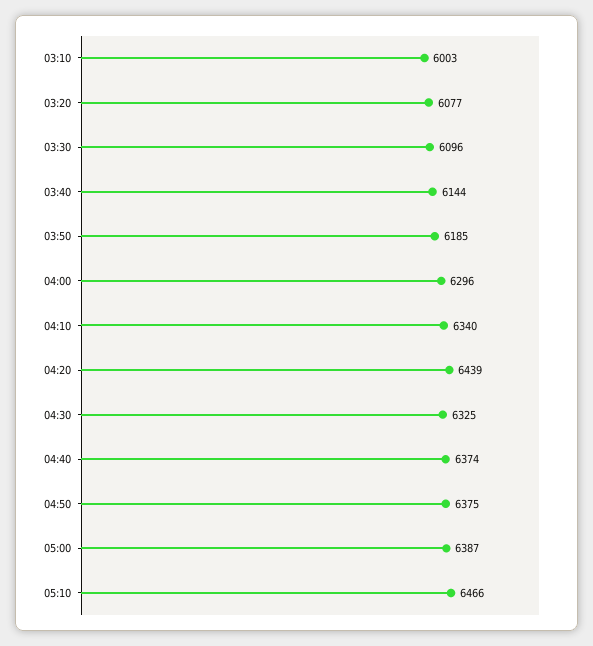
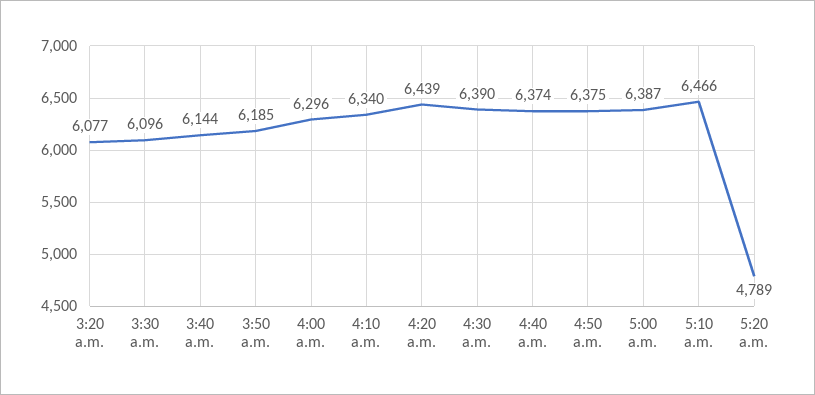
03:10: 6003 -> none
04:30: 6325 -> 6390
5:20 a.m.: none -> 4789

